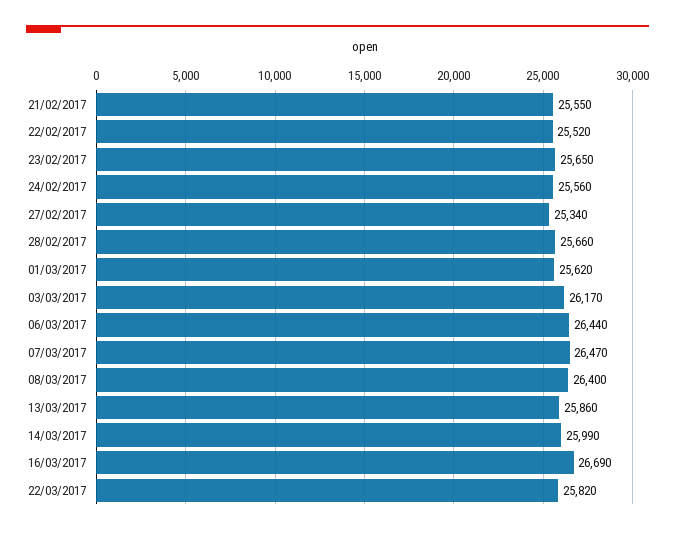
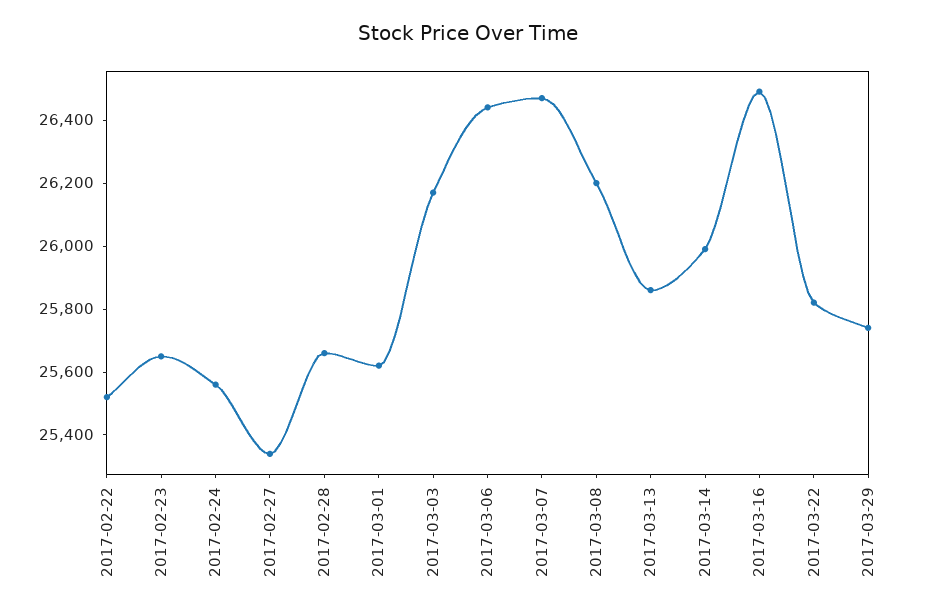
21/02/2017: 25550 -> none
08/03/2017: 26400 -> 26200
16/03/2017: 26690 -> 26500
2017-03-29: none -> 25750

